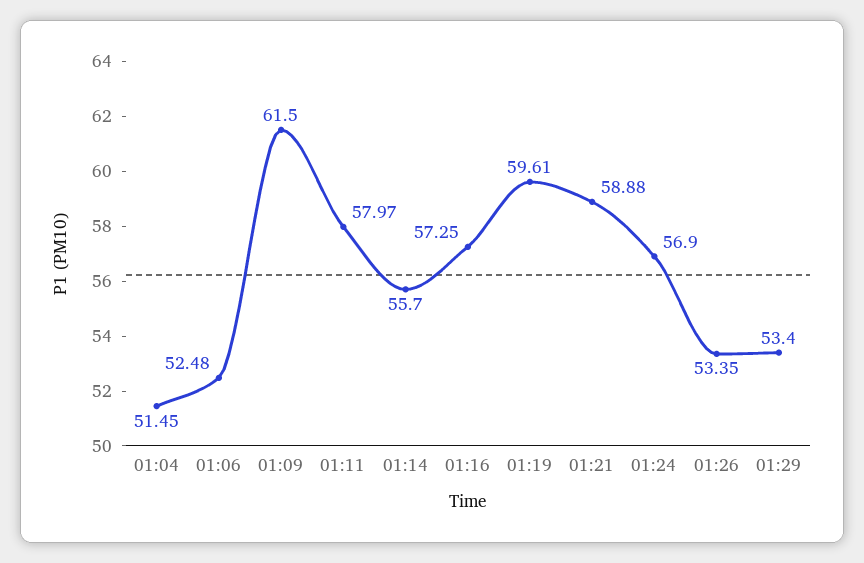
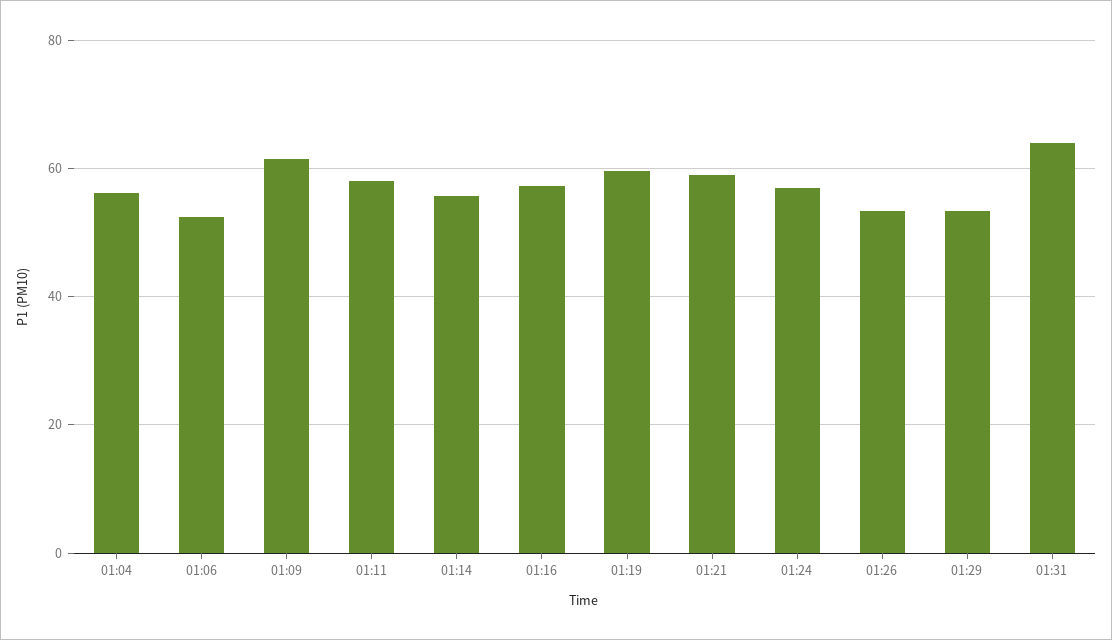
01:04: 51.45 -> 56
01:31: none -> 64

